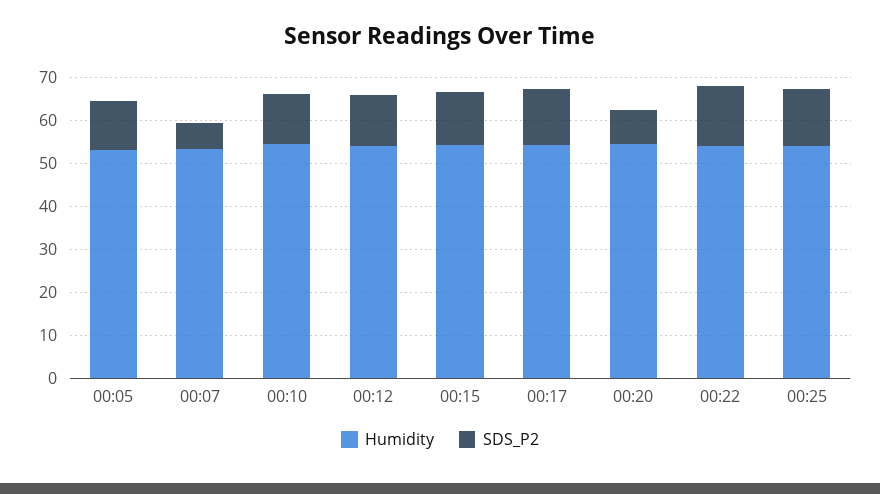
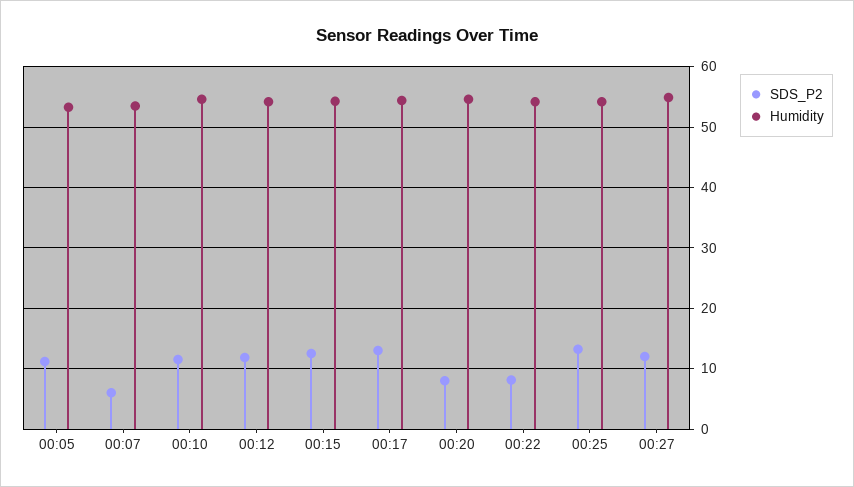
SDS_P2, 00:22: 14 -> 8
SDS_P2, 00:27: none -> 12
Humidity, 00:27: none -> 55

